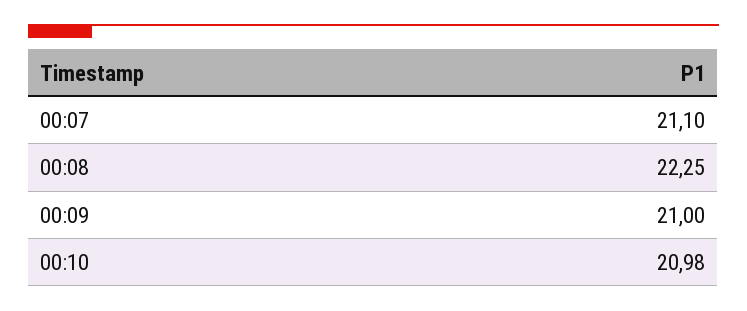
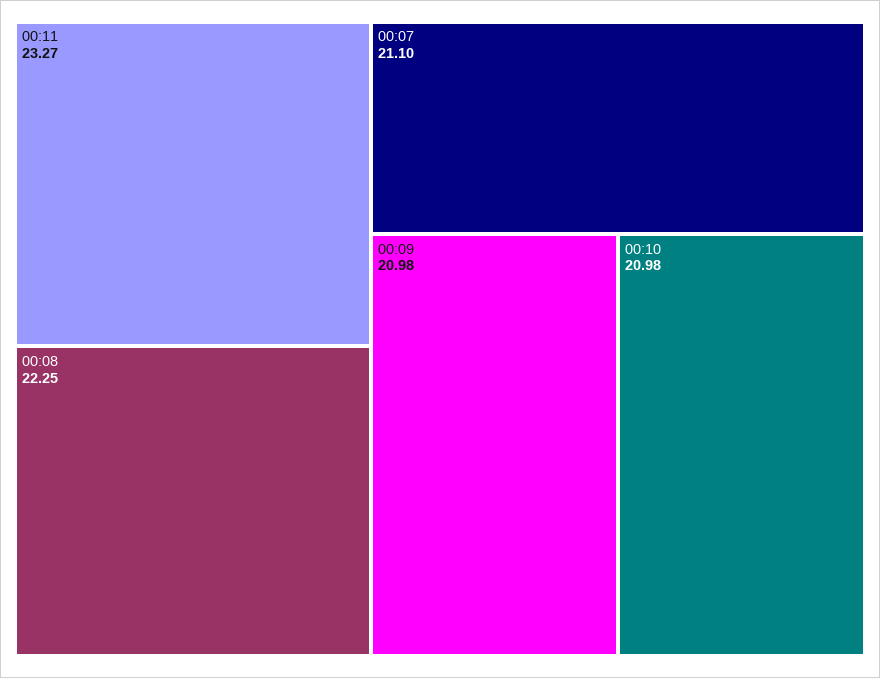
00:09: 21 -> 20.98
00:11: none -> 23.27

